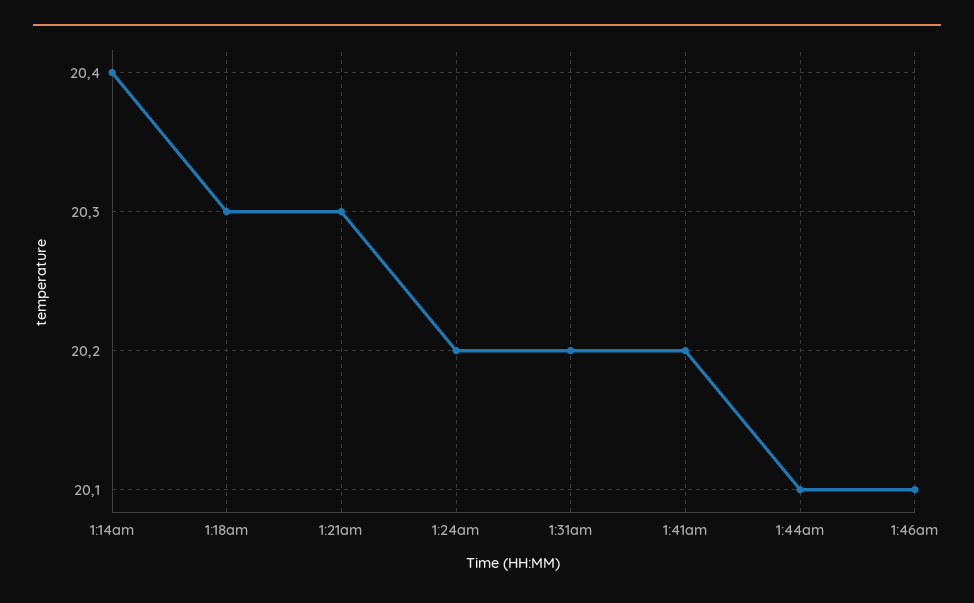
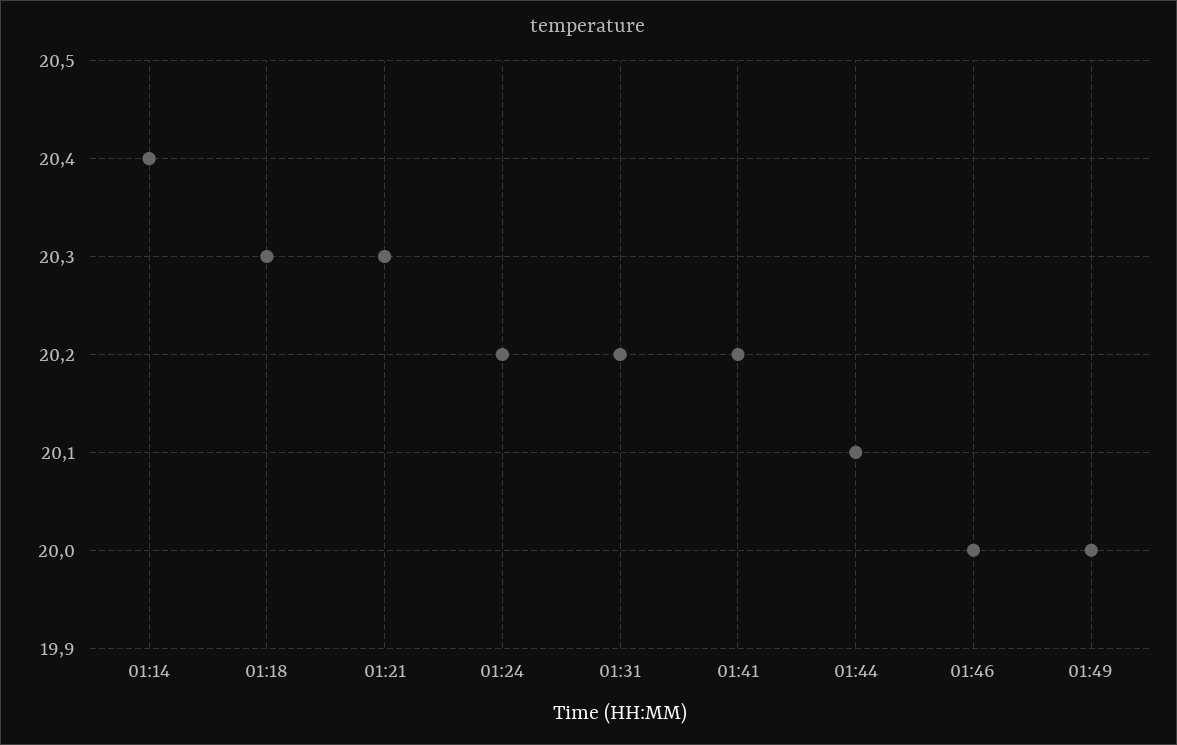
1:46am: 20.1 -> 20
01:49: none -> 20

